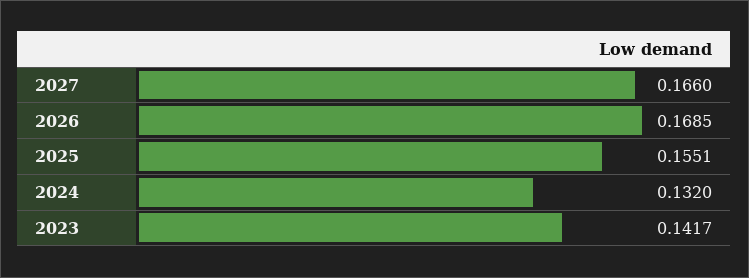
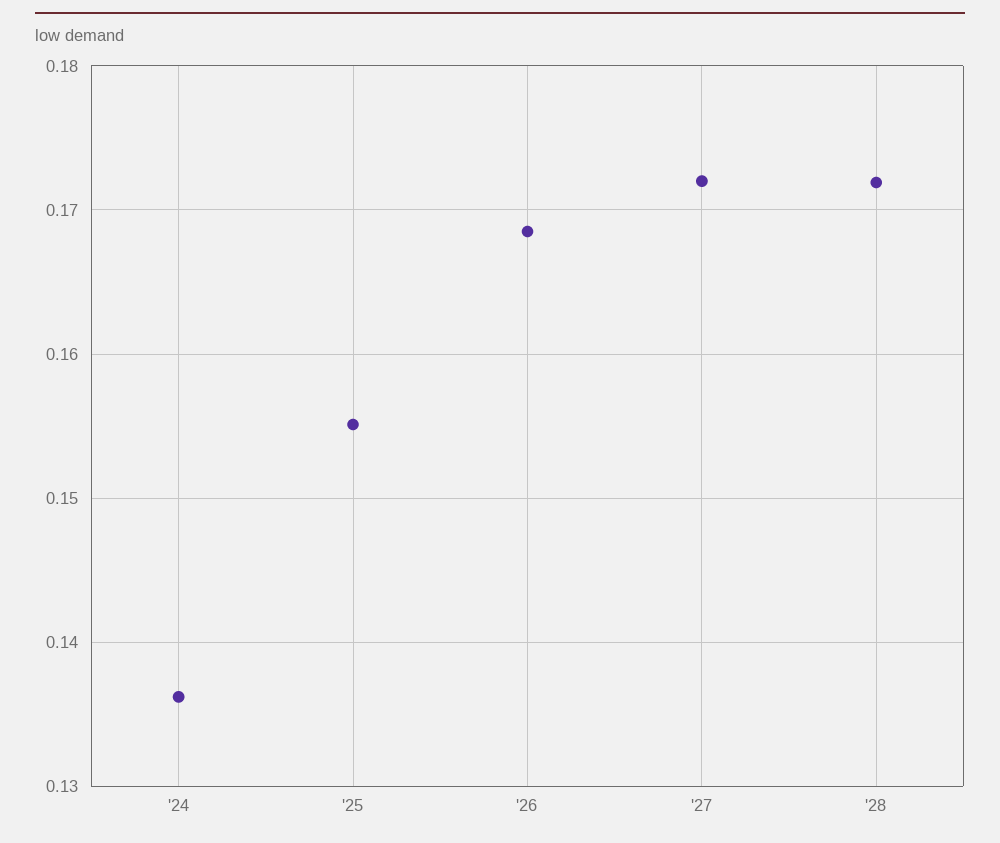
2027: 0.166 -> 0.172
2024: 0.132 -> 0.136
2023: 0.1417 -> none
'28: none -> 0.172

